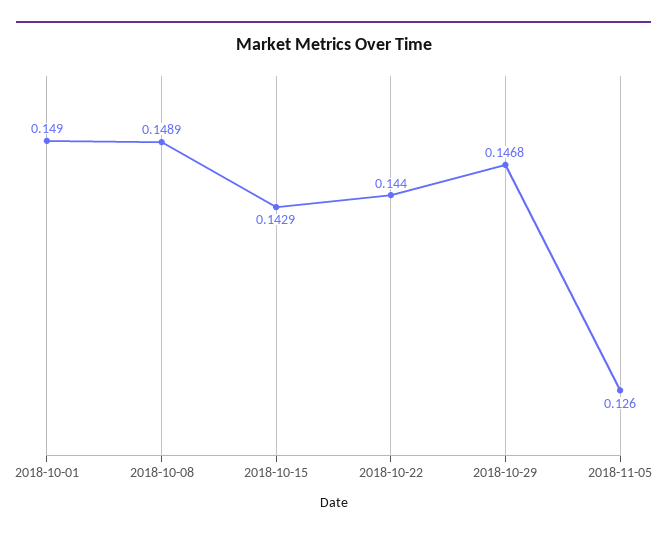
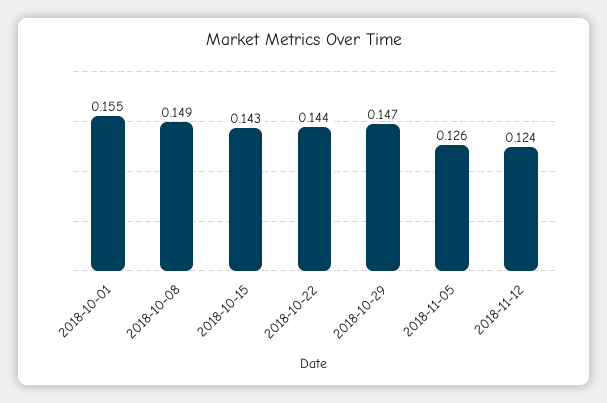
2018-10-01: 0.149 -> 0.155
2018-11-12: none -> 0.124

